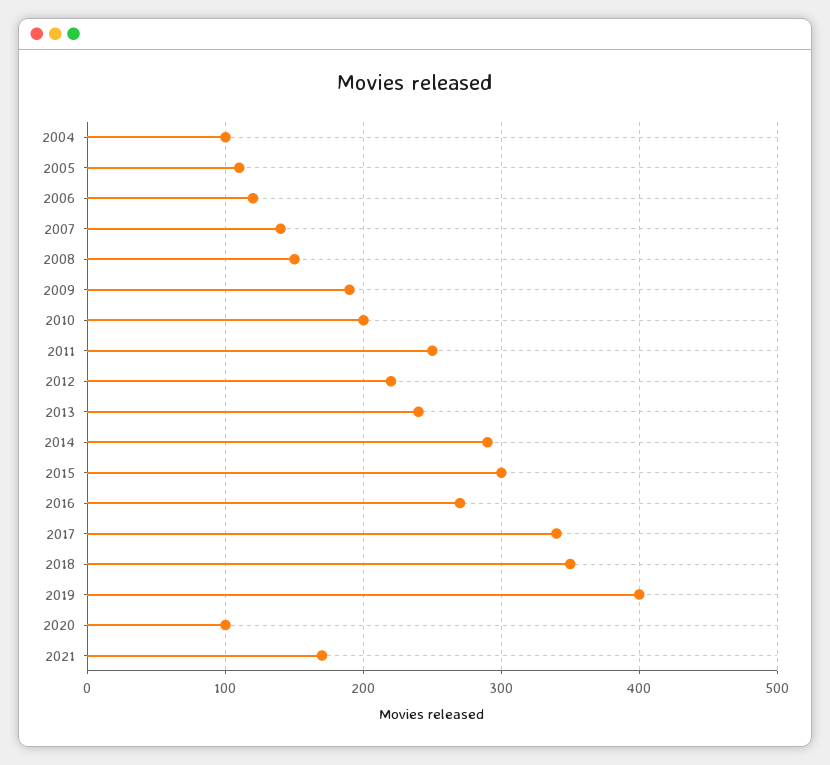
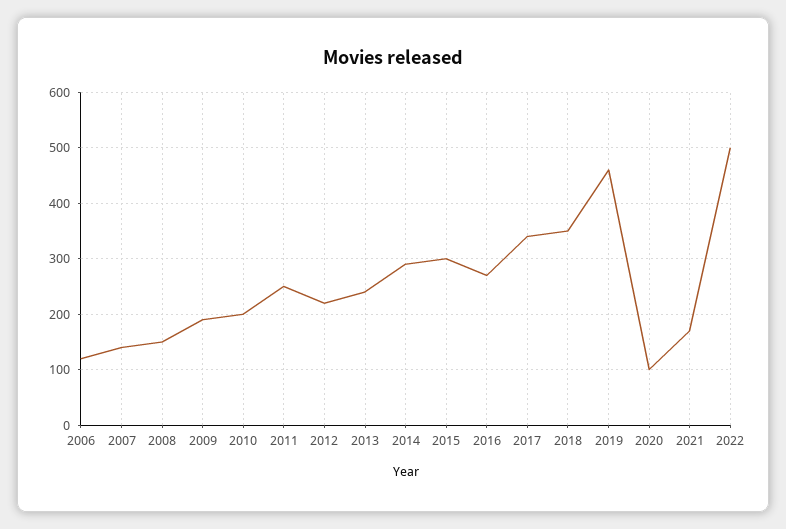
2004: 100 -> none
2005: 110 -> none
2019: 400 -> 460
2022: none -> 500

